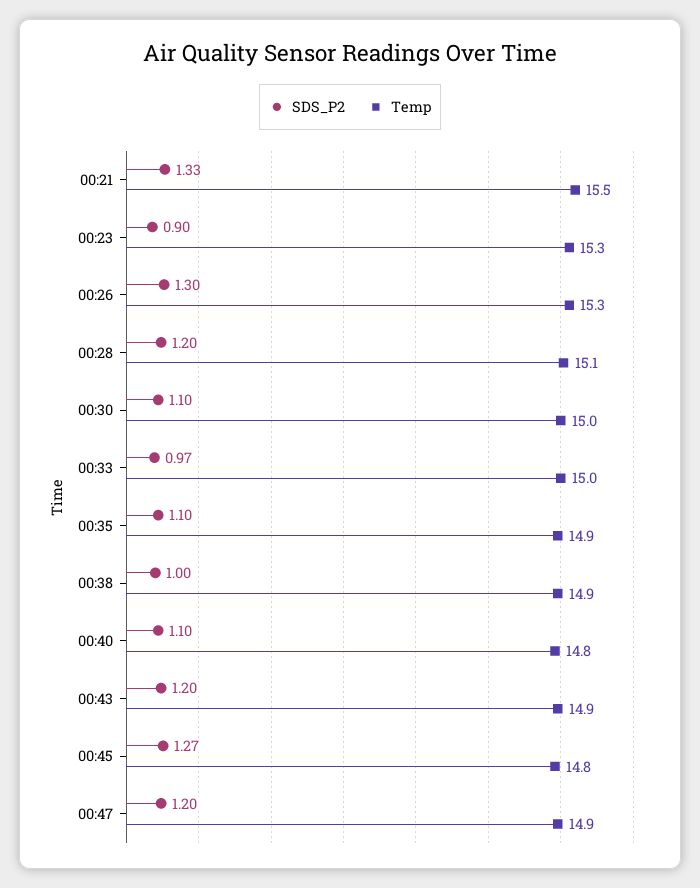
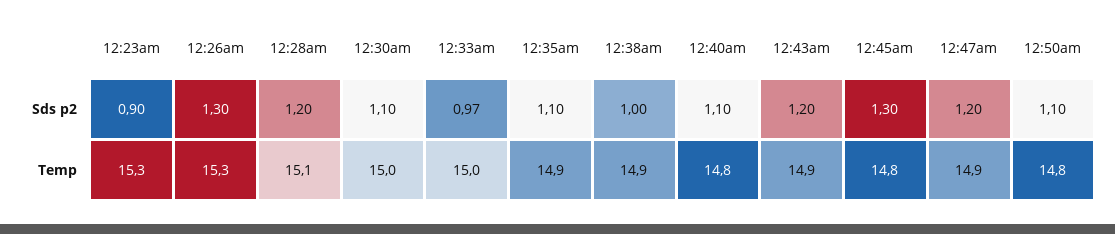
SDS_P2, 00:21: 1.33 -> none
Temp, 00:21: 15.5 -> none
SDS_P2, 00:45: 1.27 -> 1.3
SDS_P2, 12:50am: none -> 1.1
Temp, 12:50am: none -> 14.8

